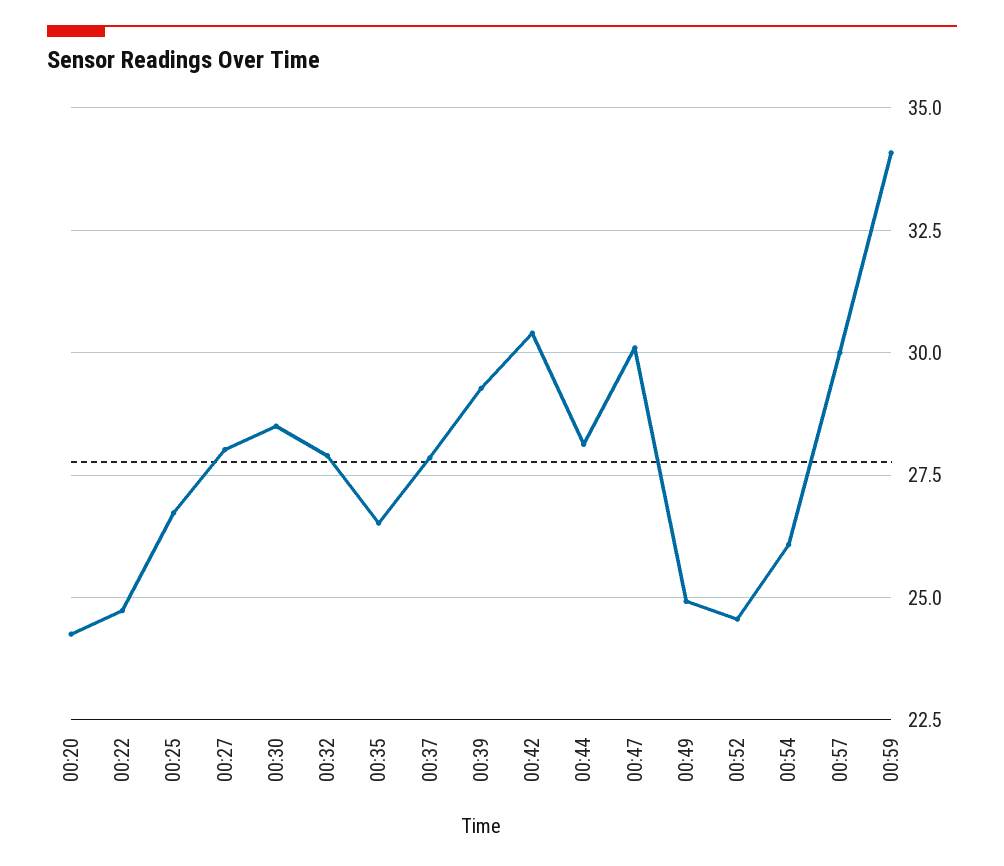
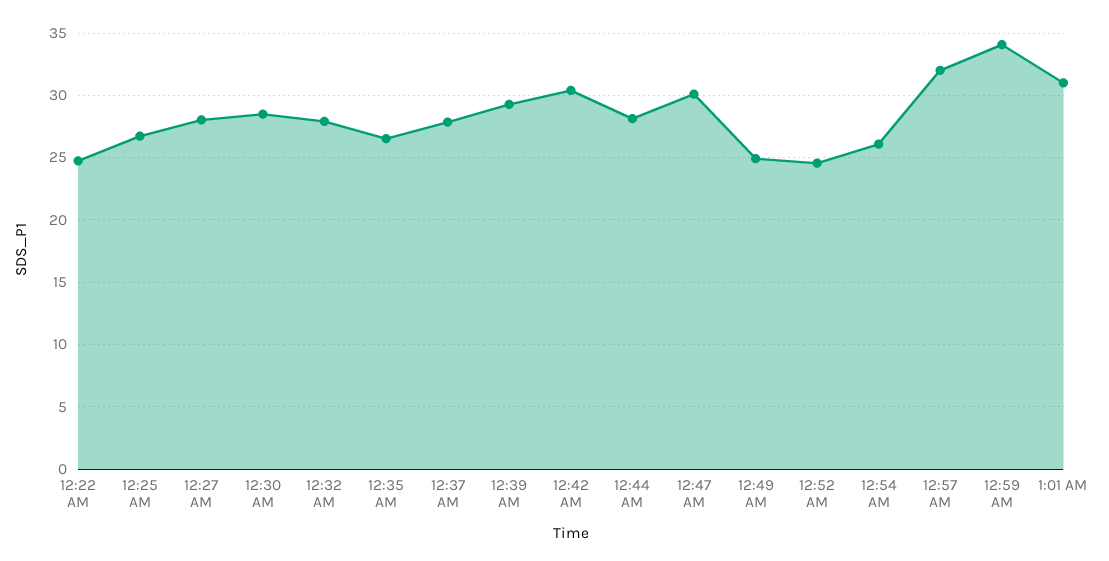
00:20: 24.25 -> none
00:57: 30 -> 32
1:01 AM: none -> 31

